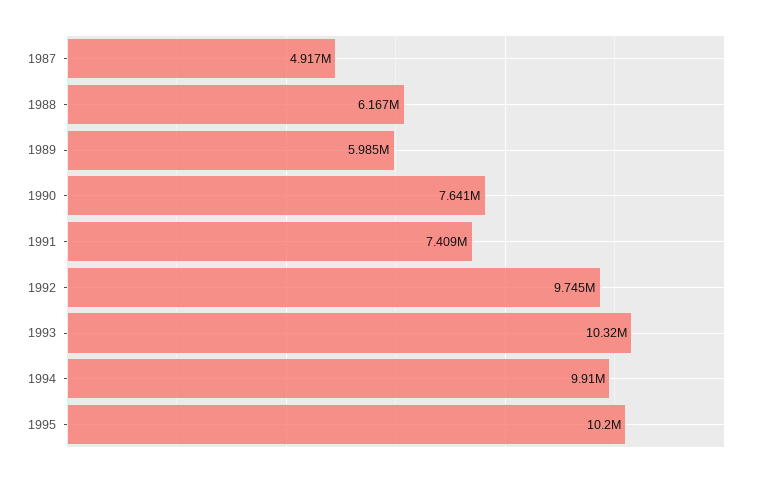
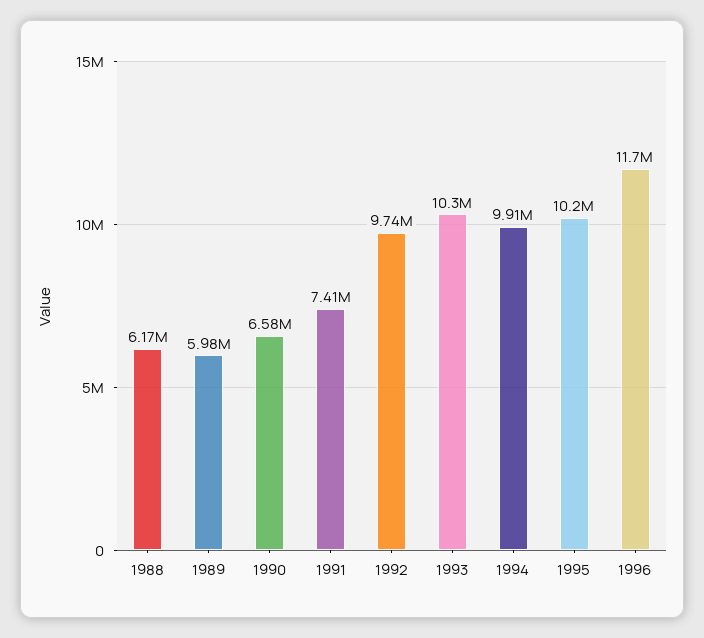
1987: 4917000 -> none
1990: 7641000 -> 6580000
1996: none -> 11700000

